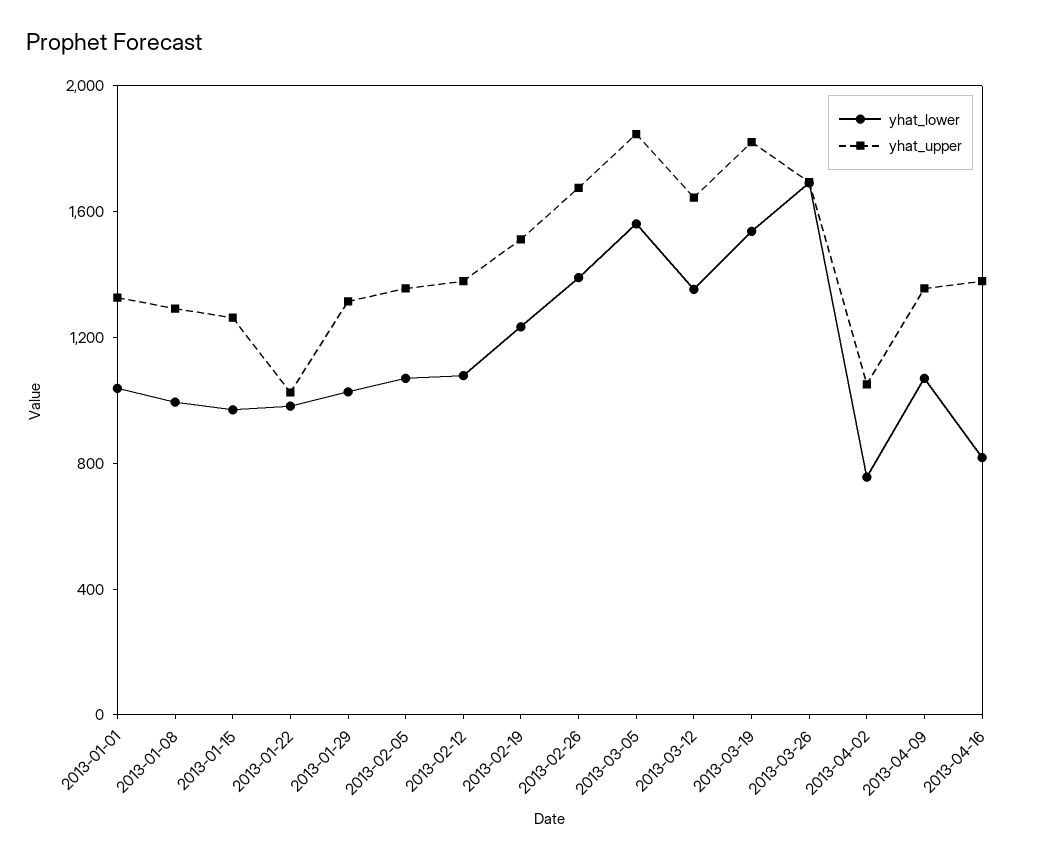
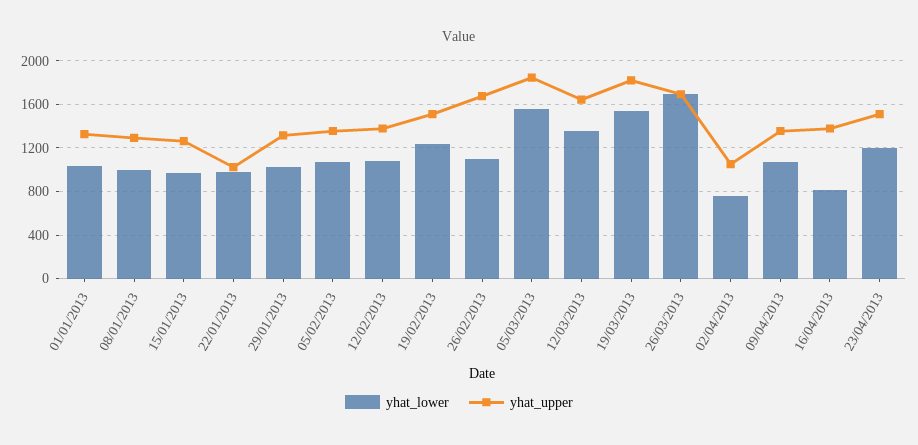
yhat_lower, 2013-02-26: 1400 -> 1100
yhat_lower, 23/04/2013: none -> 1200
yhat_upper, 23/04/2013: none -> 1500

